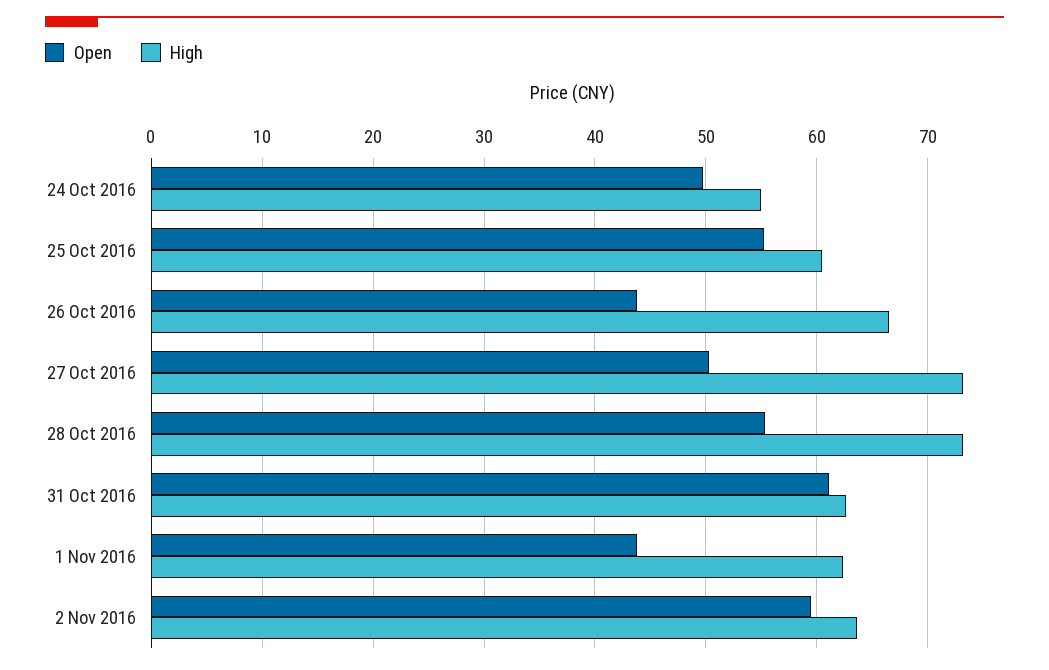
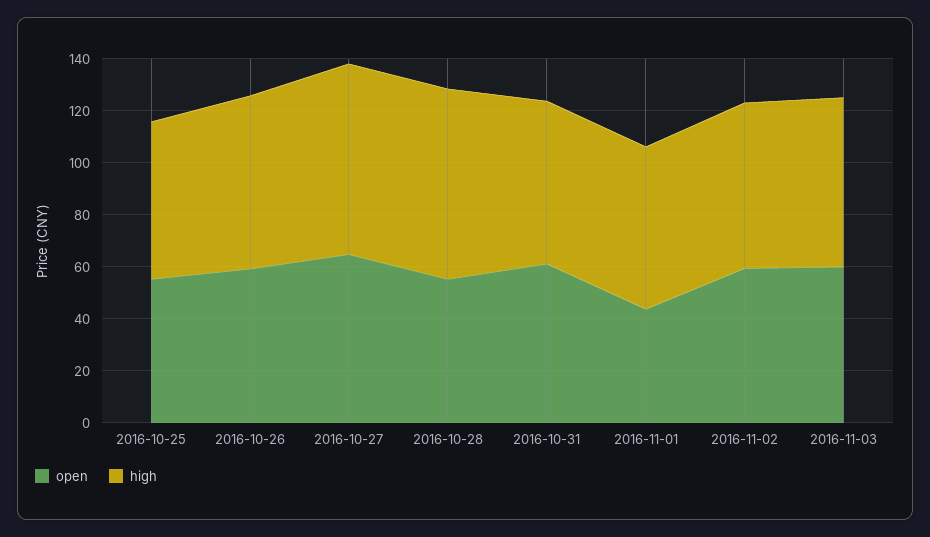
Open, 24 Oct 2016: 50 -> none
High, 24 Oct 2016: 55 -> none
Open, 26 Oct 2016: 44 -> 60
Open, 27 Oct 2016: 50 -> 65
Open, 2016-11-03: none -> 60
High, 2016-11-03: none -> 65

